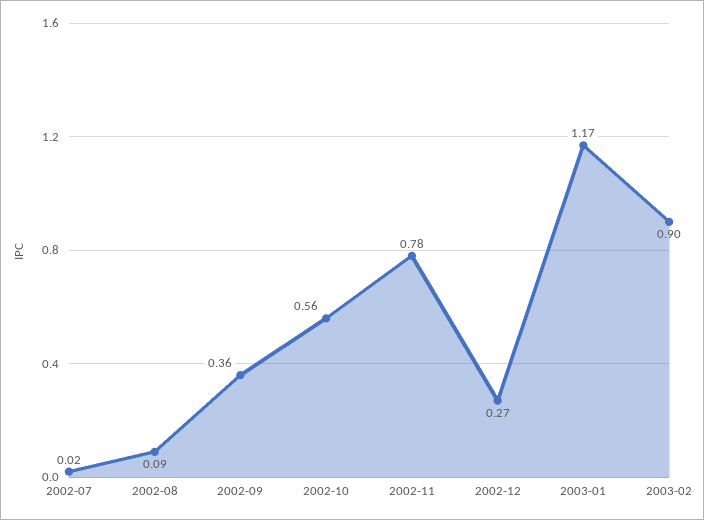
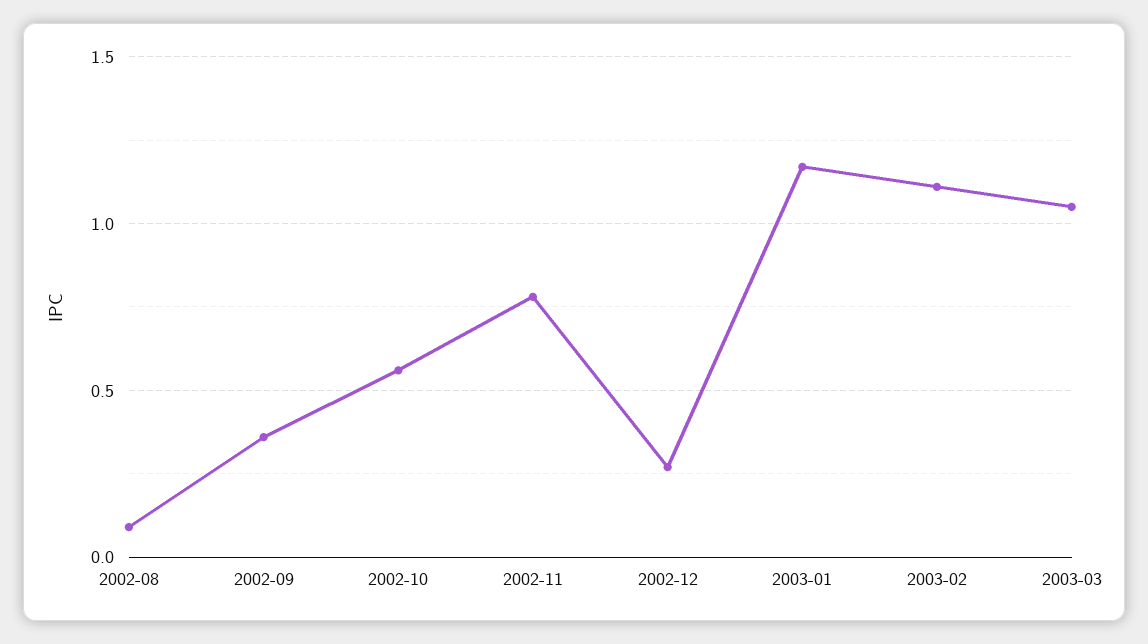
2002-07: 0.02 -> none
2003-02: 0.9 -> 1.1
2003-03: none -> 1.05

